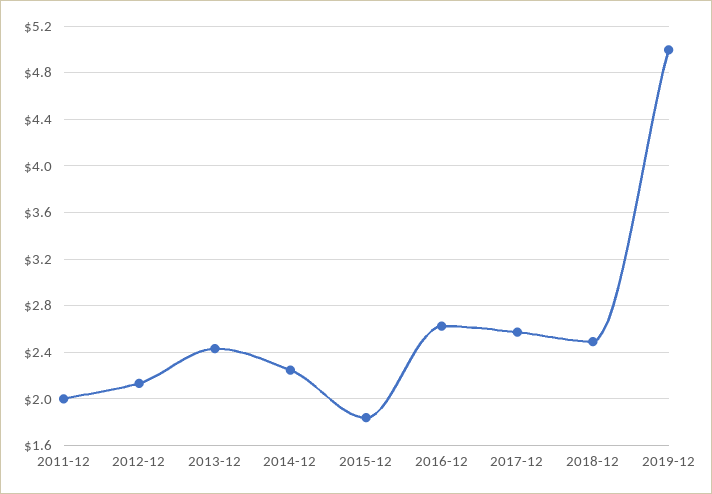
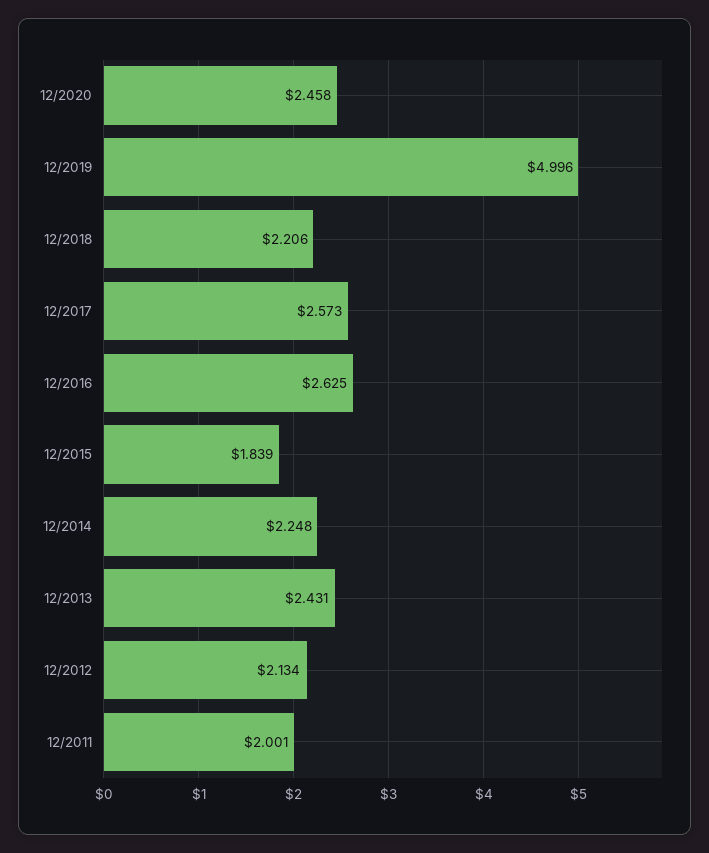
2018-12: 2.5 -> 2.206
12/2020: none -> 2.458

